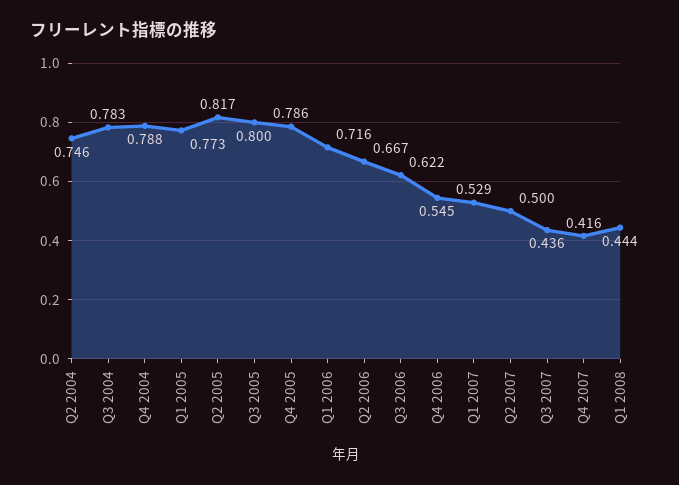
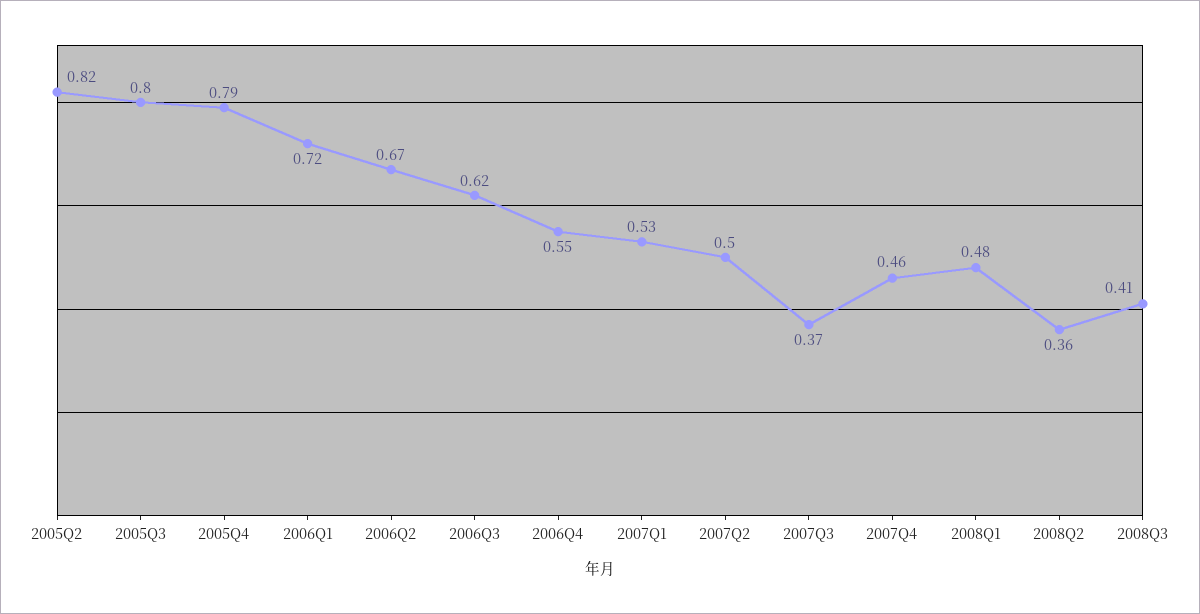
Q2 2004: 0.746 -> none
Q3 2004: 0.783 -> none
Q4 2004: 0.788 -> none
Q1 2005: 0.773 -> none
Q3 2007: 0.436 -> 0.37
Q4 2007: 0.416 -> 0.46
Q1 2008: 0.444 -> 0.48
2008Q2: none -> 0.36
2008Q3: none -> 0.41

